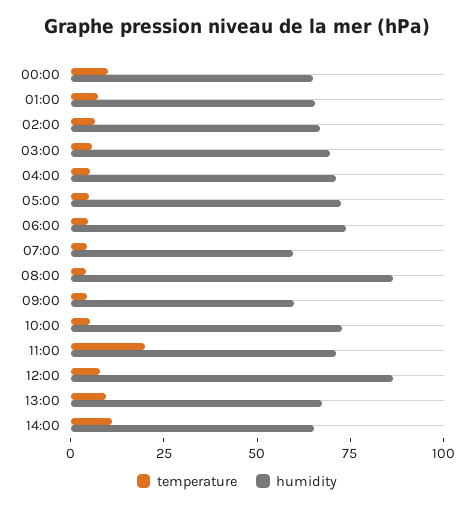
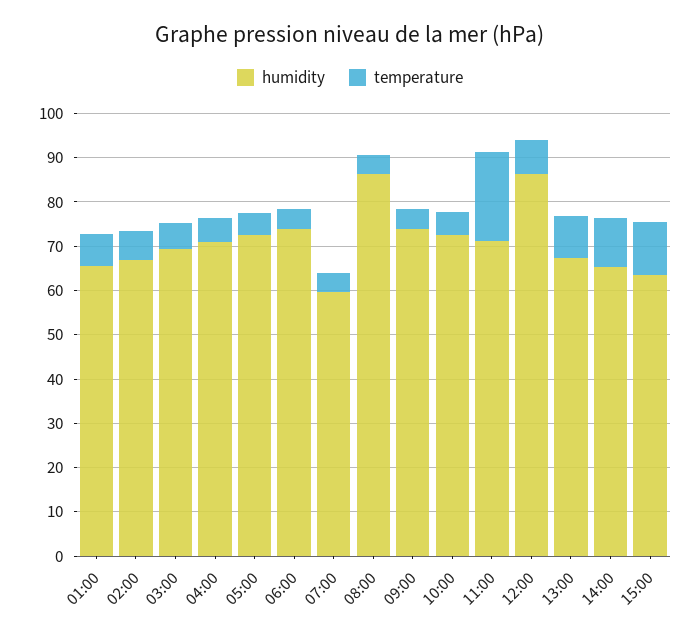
temperature, 00:00: 10 -> none
humidity, 00:00: 65 -> none
humidity, 09:00: 60 -> 74
humidity, 15:00: none -> 64
temperature, 15:00: none -> 12

